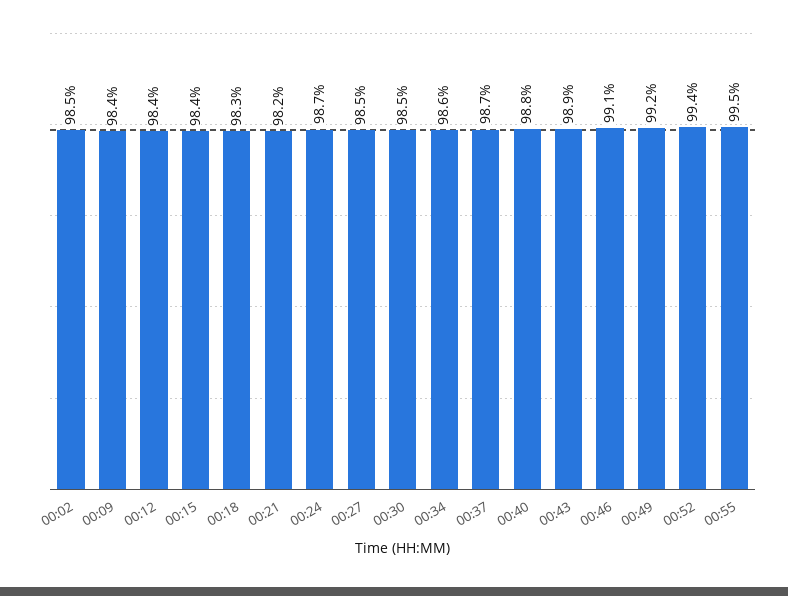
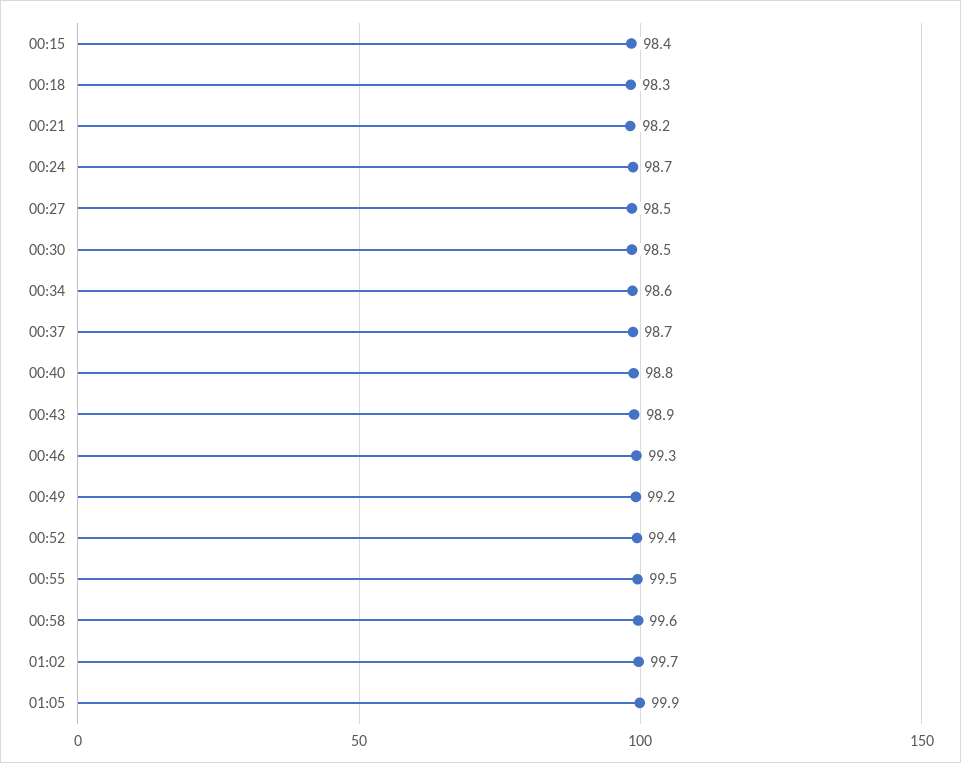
00:02: 98.5 -> none
00:09: 98.4 -> none
00:12: 98.4 -> none
00:46: 99.1 -> 99.3
00:58: none -> 99.6
01:02: none -> 99.7
01:05: none -> 99.9

